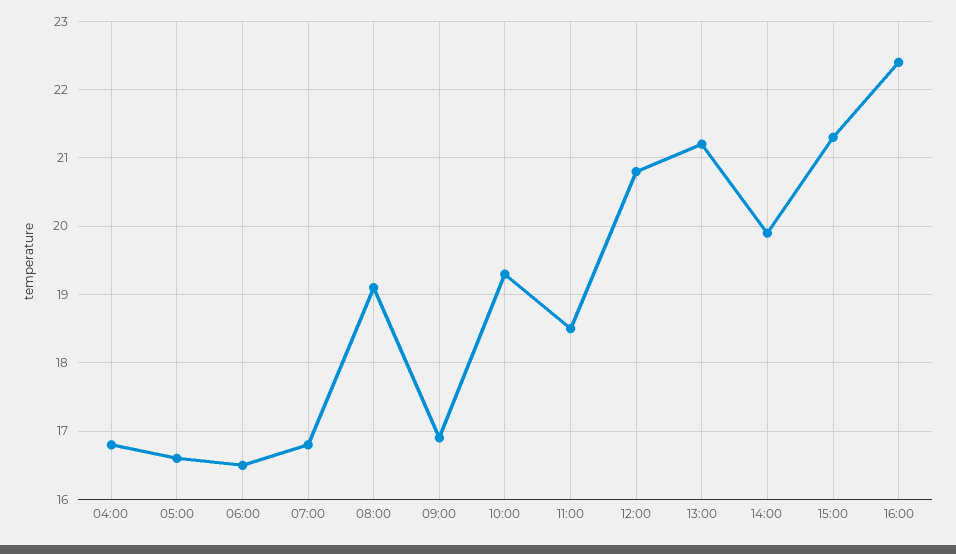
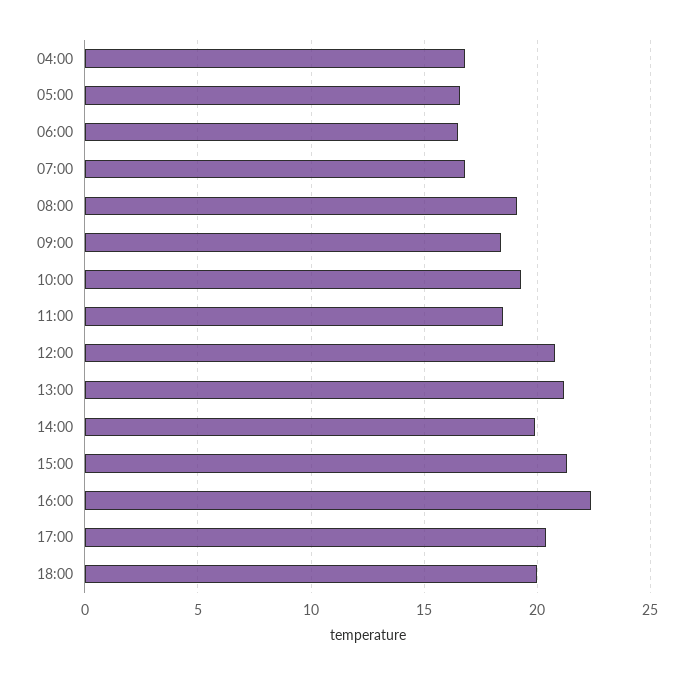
09:00: 16.9 -> 18.5
17:00: none -> 20.5
18:00: none -> 20

